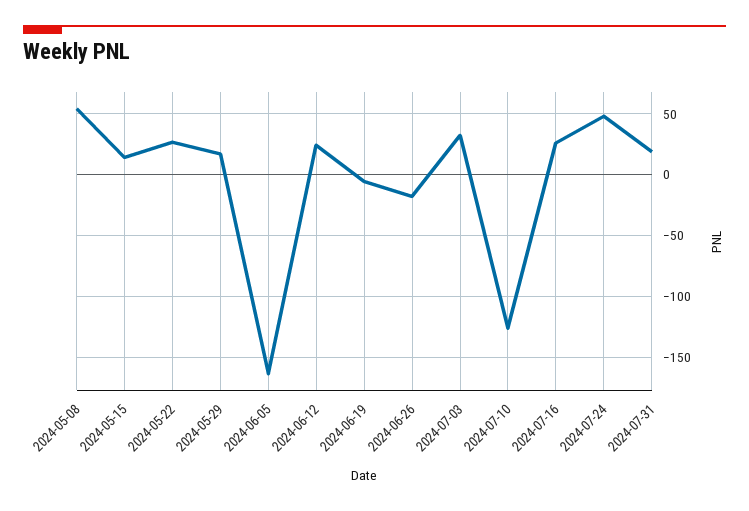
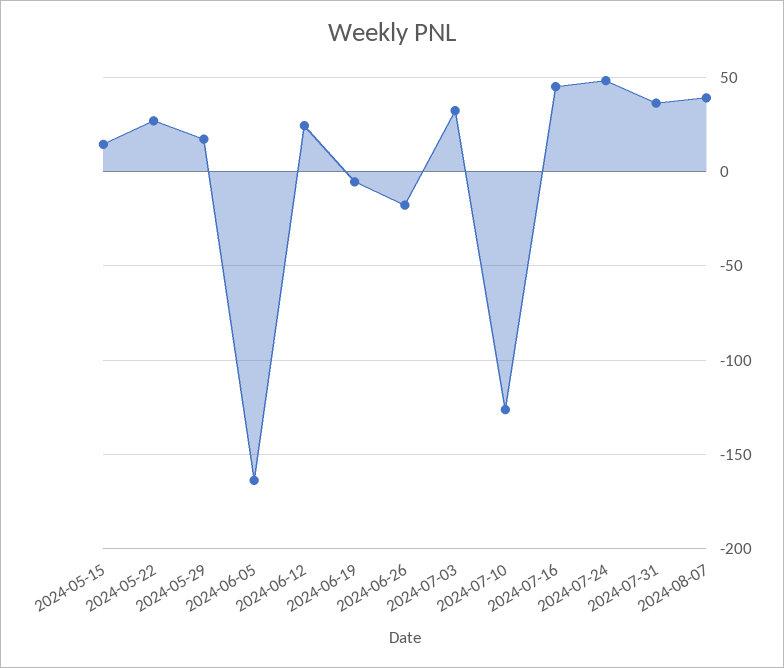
2024-05-08: 55 -> none
2024-07-16: 25 -> 45
2024-07-31: 20 -> 35
2024-08-07: none -> 40

